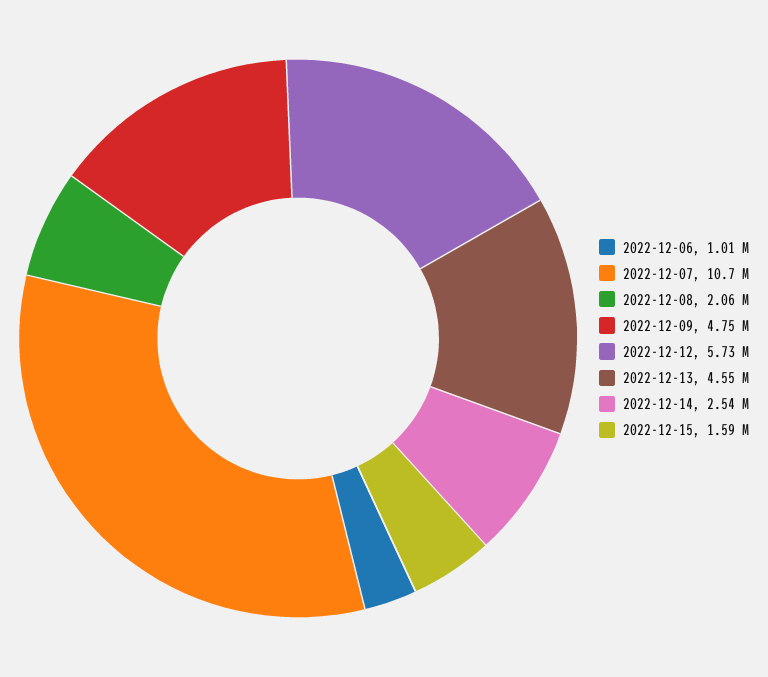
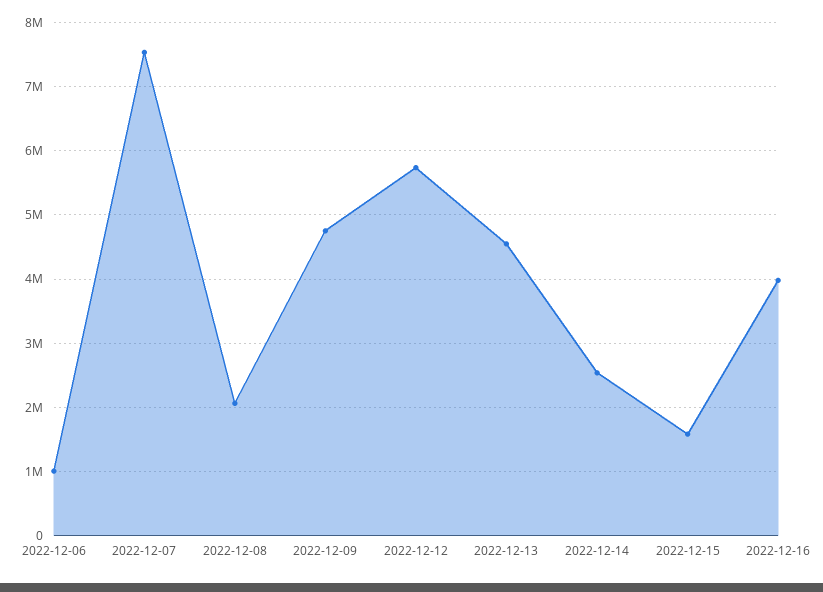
2022-12-07: 10700000 -> 7500000
2022-12-16: none -> 4000000

